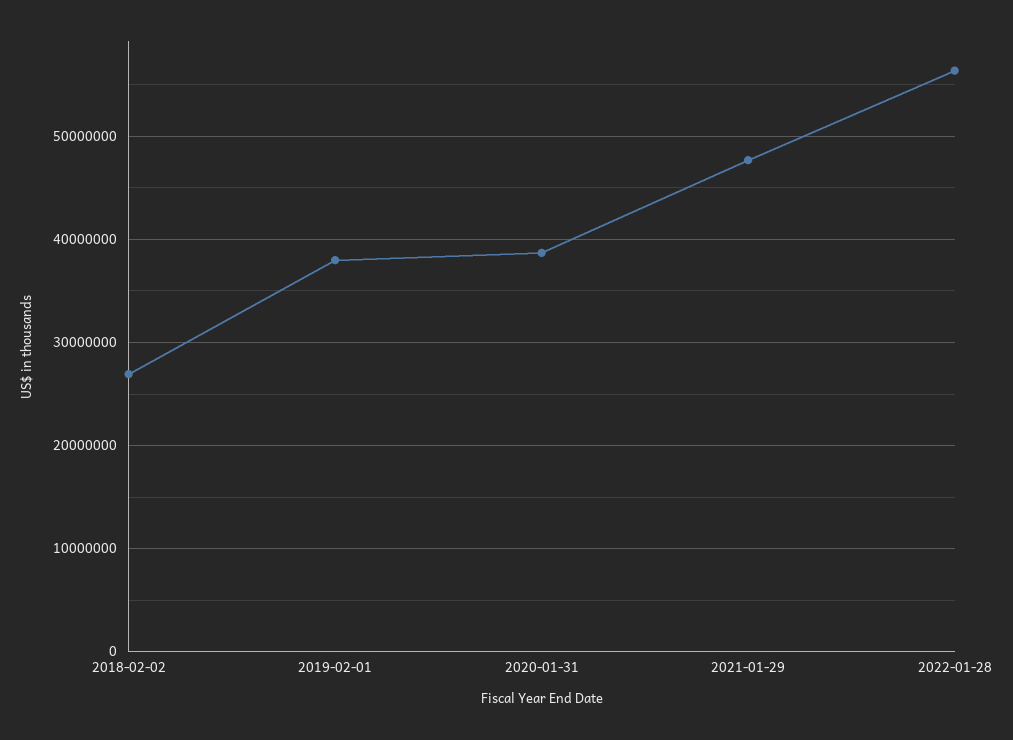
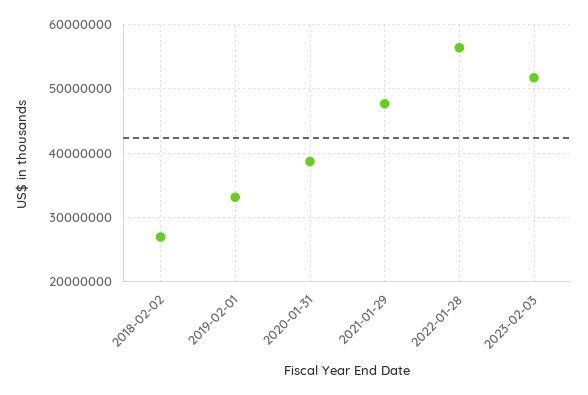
2019-02-01: 38000000 -> 33000000
2023-02-03: none -> 52000000

